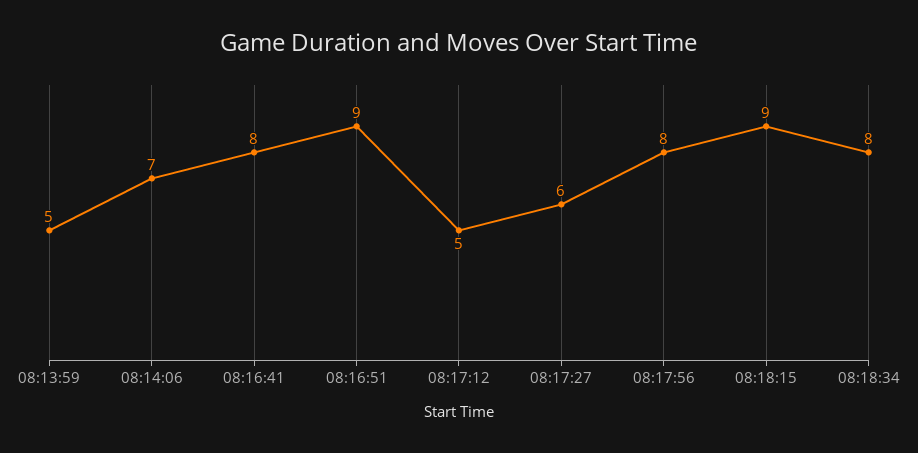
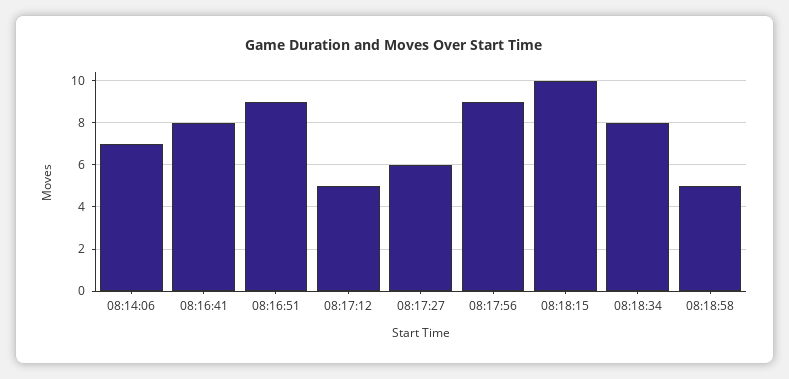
08:13:59: 5 -> none
08:17:56: 8 -> 9
08:18:15: 9 -> 10
08:18:58: none -> 5

